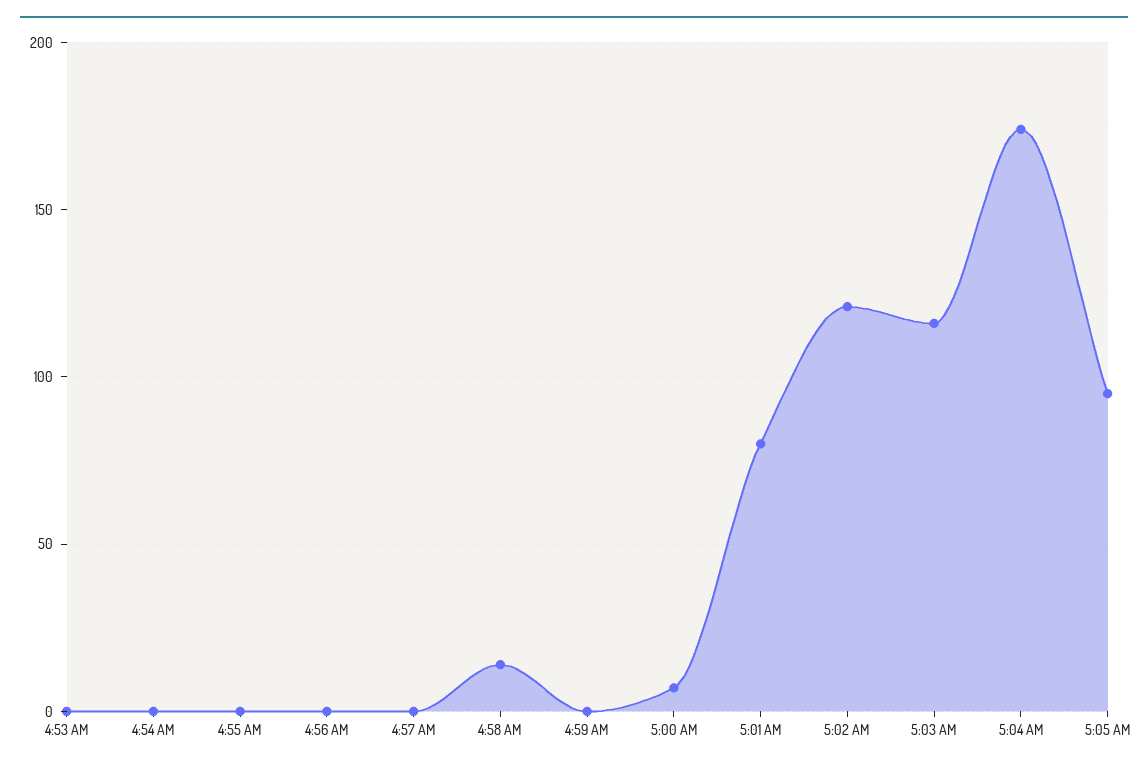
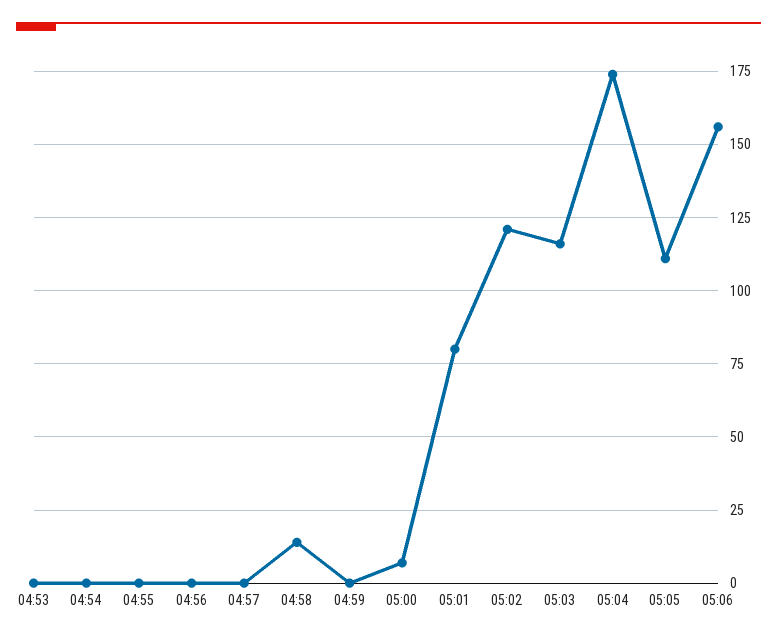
5:05 AM: 95 -> 110
05:06: none -> 155

